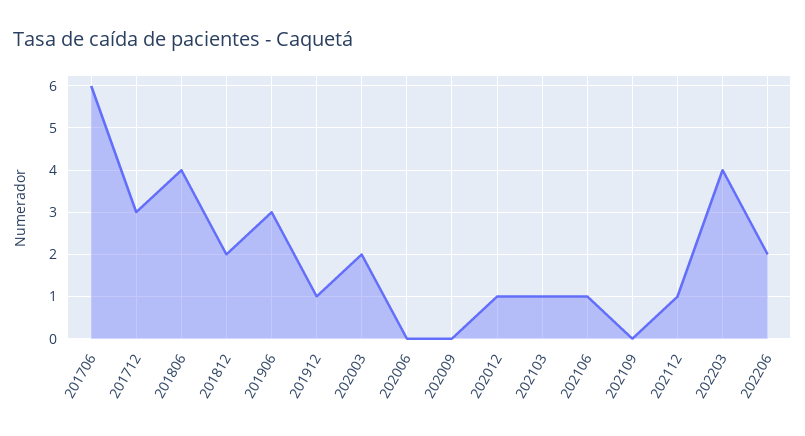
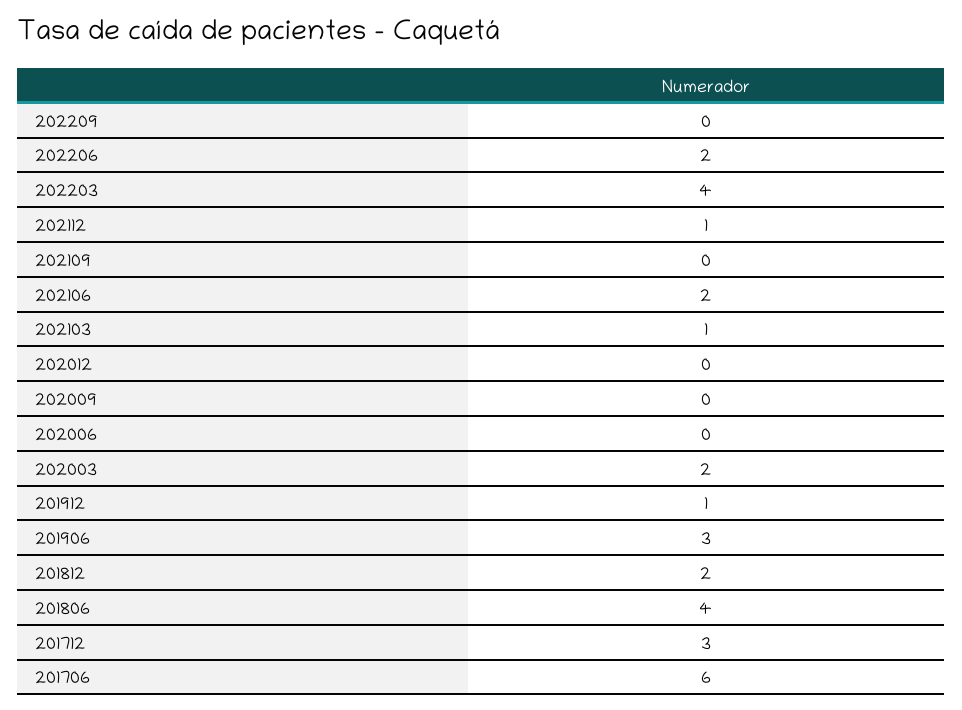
202012: 1 -> 0
202106: 1 -> 2
202209: none -> 0

